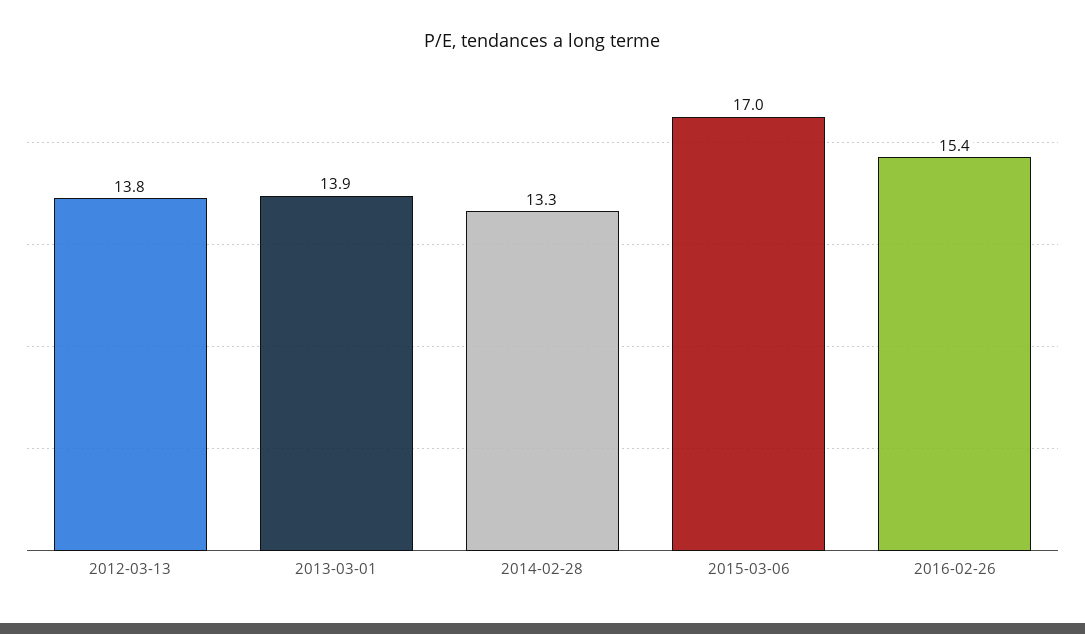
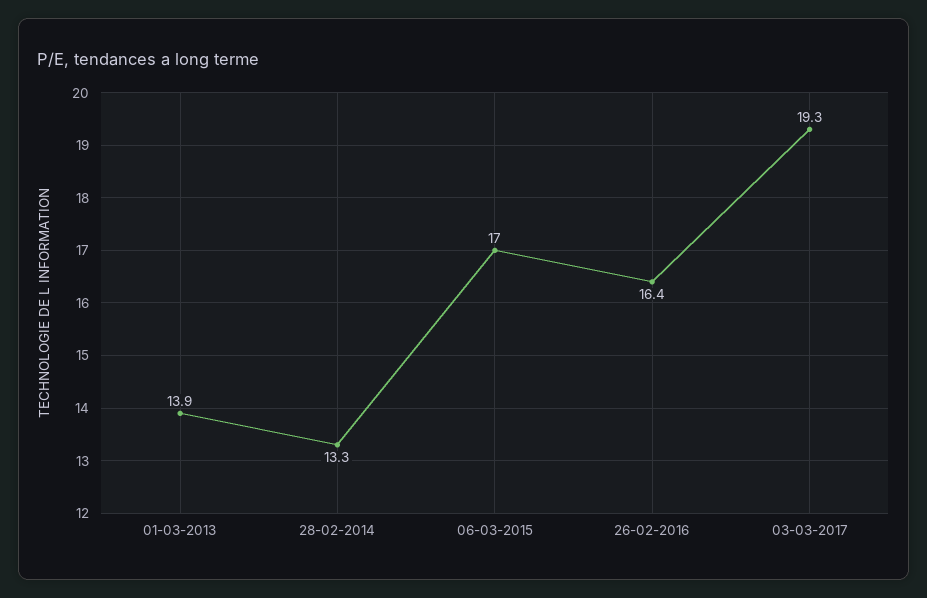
2012-03-13: 13.8 -> none
2016-02-26: 15.4 -> 16.4
03-03-2017: none -> 19.3

